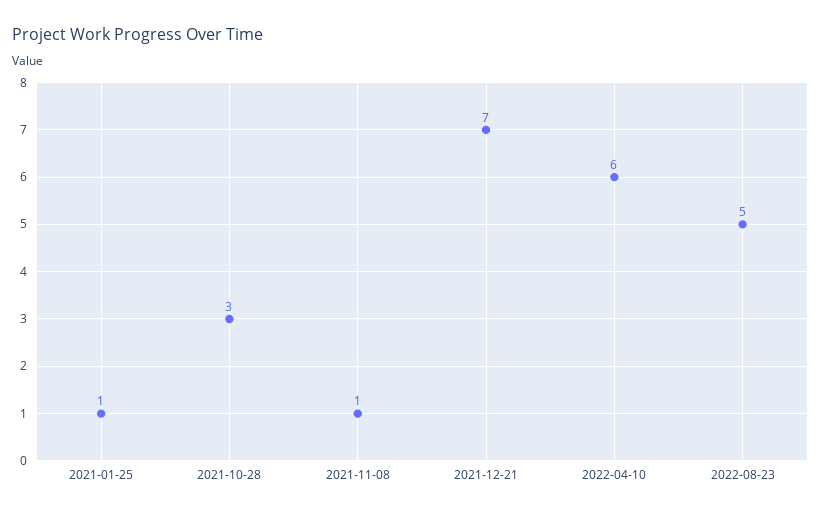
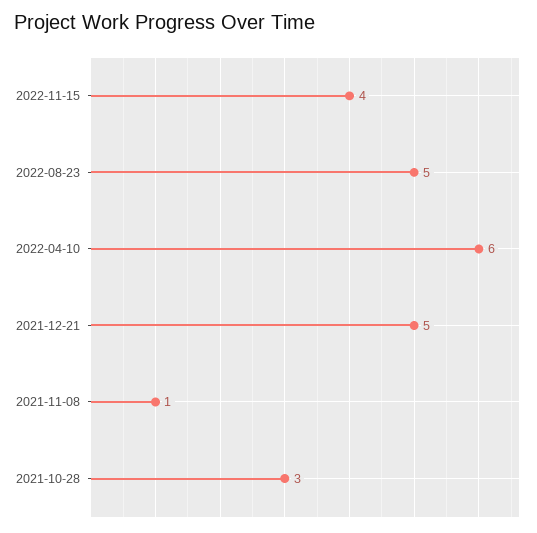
2021-01-25: 1 -> none
2021-12-21: 7 -> 5
2022-11-15: none -> 4

